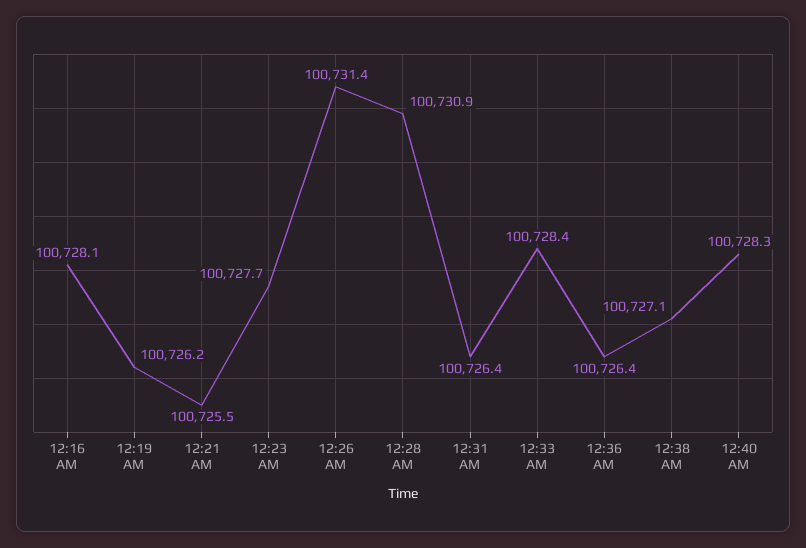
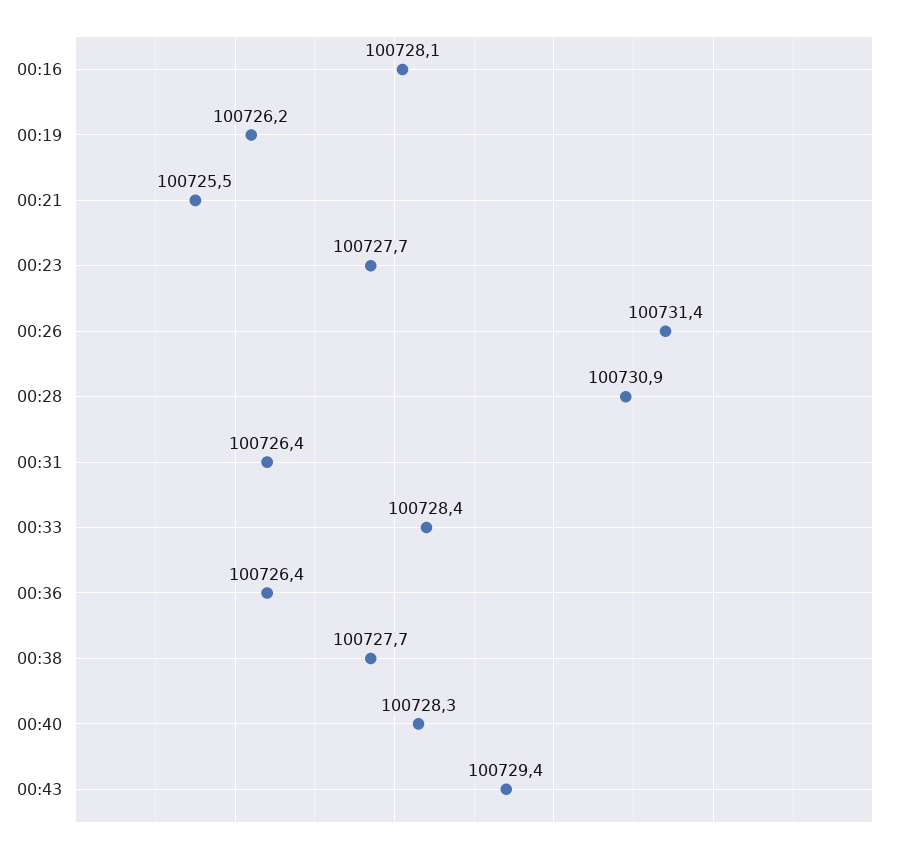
12:38 AM: 100727.1 -> 100727.7
00:43: none -> 100729.4

